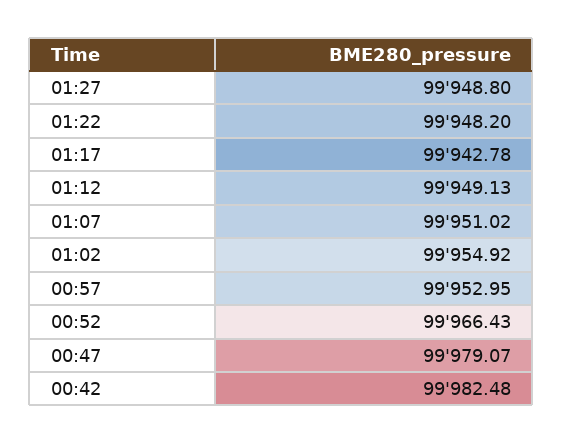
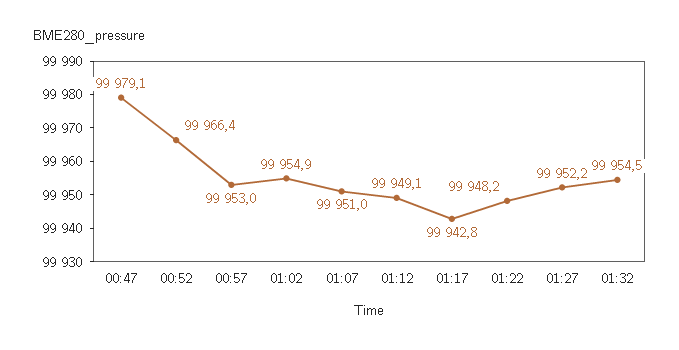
01:27: 99948.8 -> 99952.2
00:42: 99982.48 -> none
01:32: none -> 99954.5

